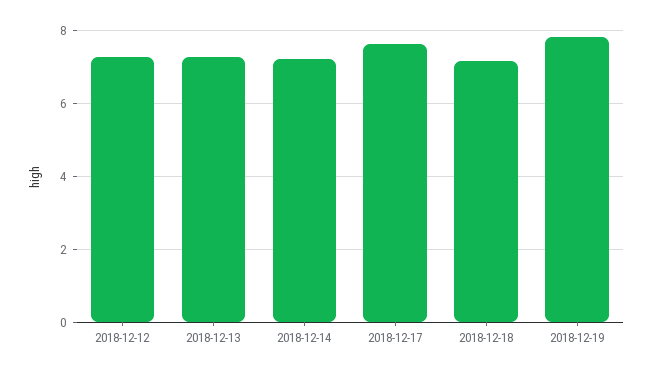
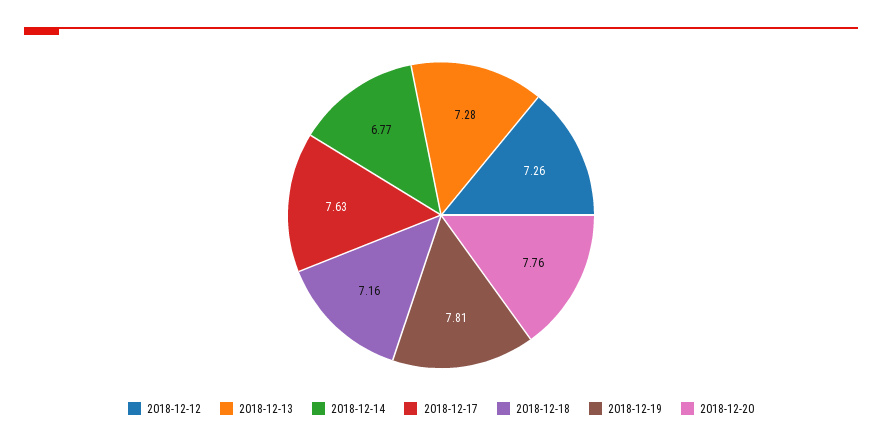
2018-12-14: 7.2 -> 6.77
2018-12-20: none -> 7.76

